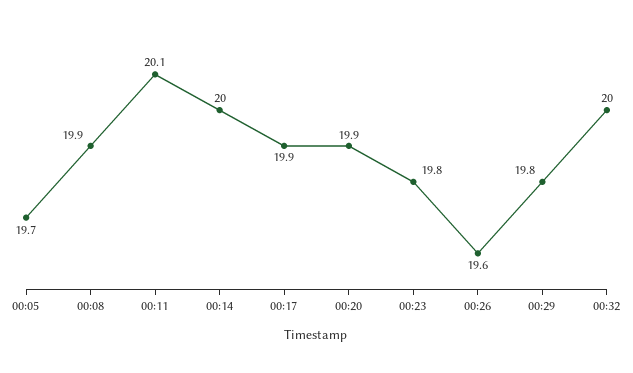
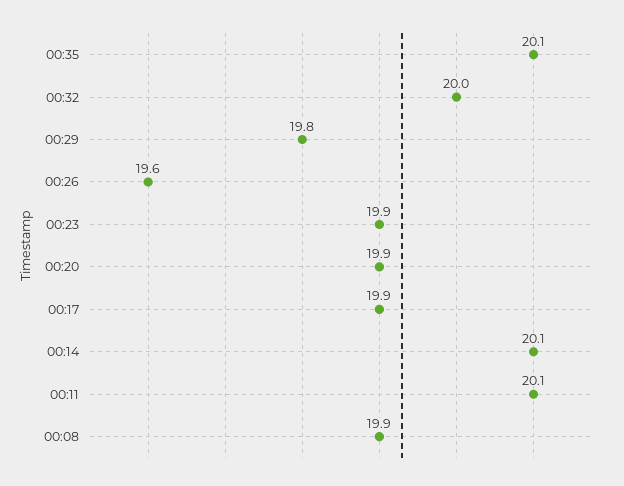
00:05: 19.7 -> none
00:14: 20 -> 20.1
00:23: 19.8 -> 19.9
00:35: none -> 20.1

